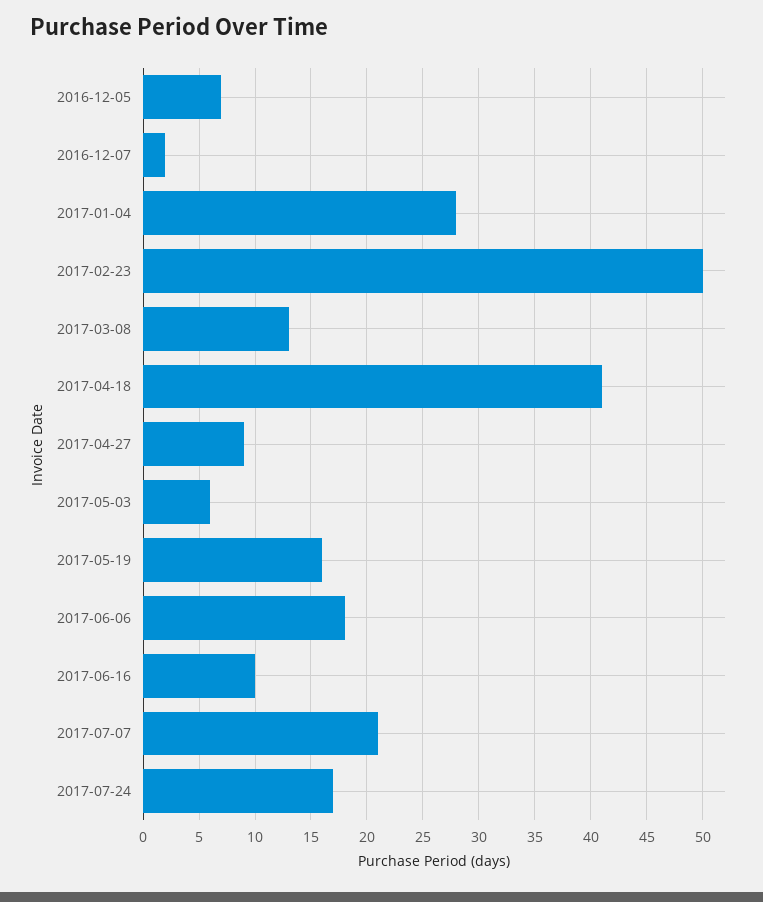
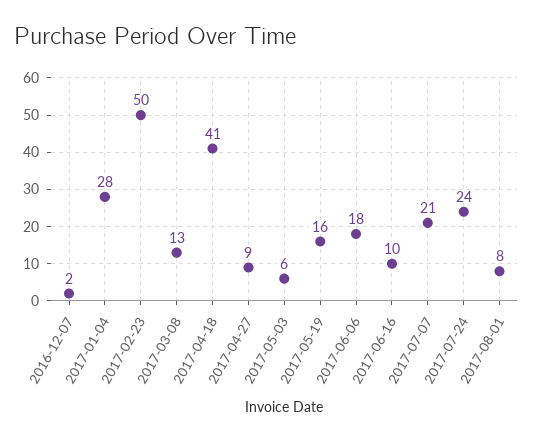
2016-12-05: 7 -> none
2017-07-24: 17 -> 24
2017-08-01: none -> 8

